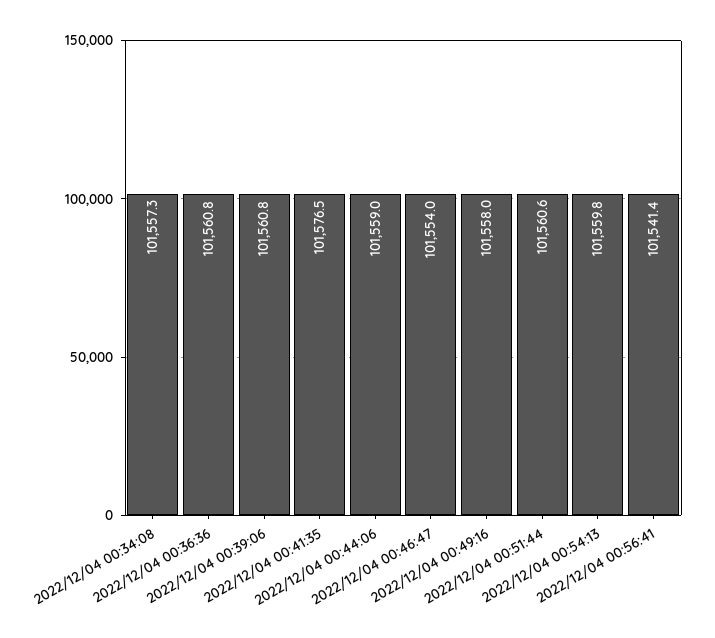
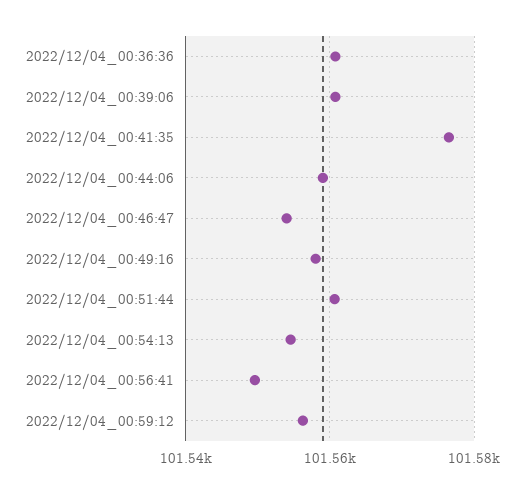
2022/12/04 00:34:08: 101557.3 -> none
2022/12/04 00:54:13: 101559.8 -> 101554
2022/12/04 00:56:41: 101541.4 -> 101550
2022/12/04_00:59:12: none -> 101556

